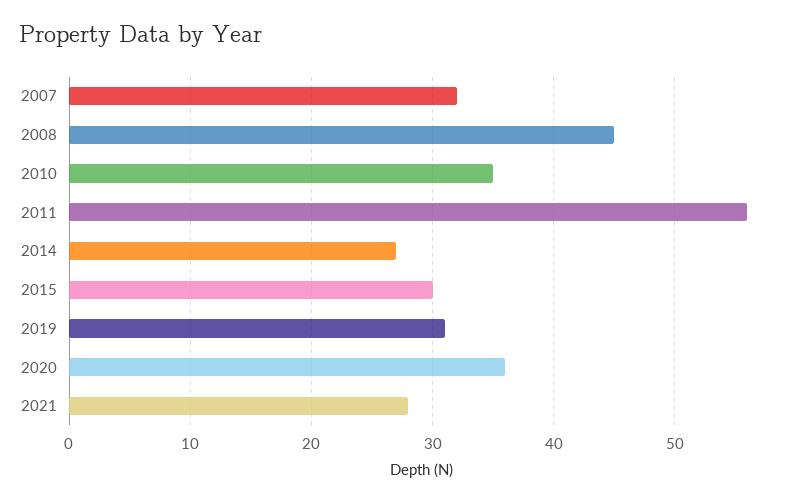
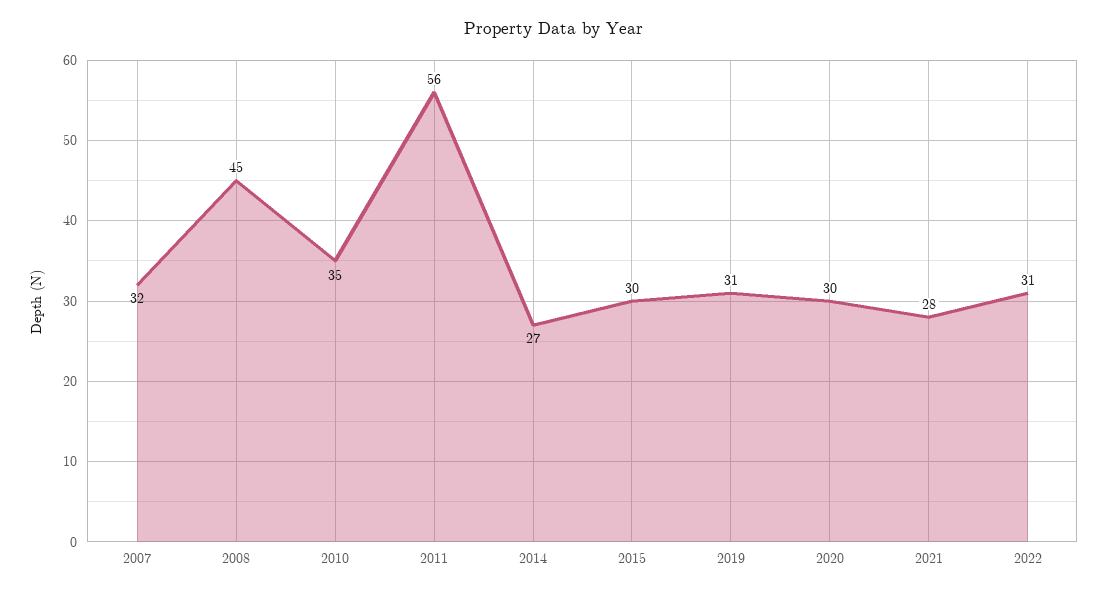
2020: 36 -> 30
2022: none -> 31

